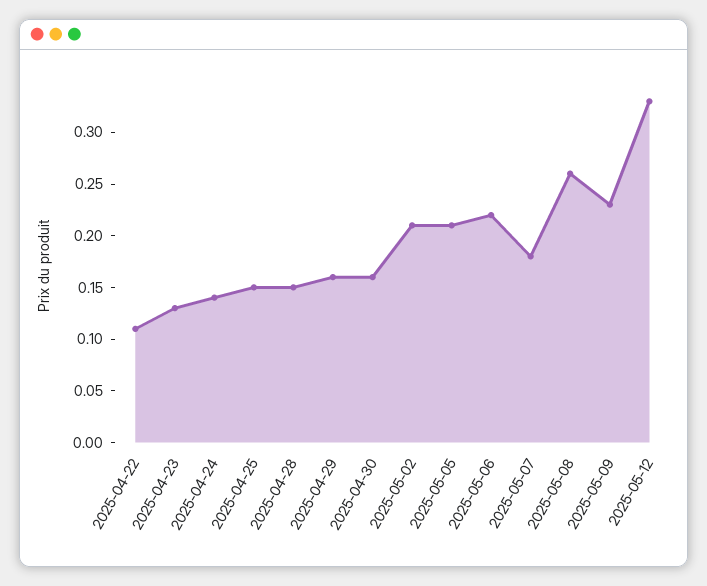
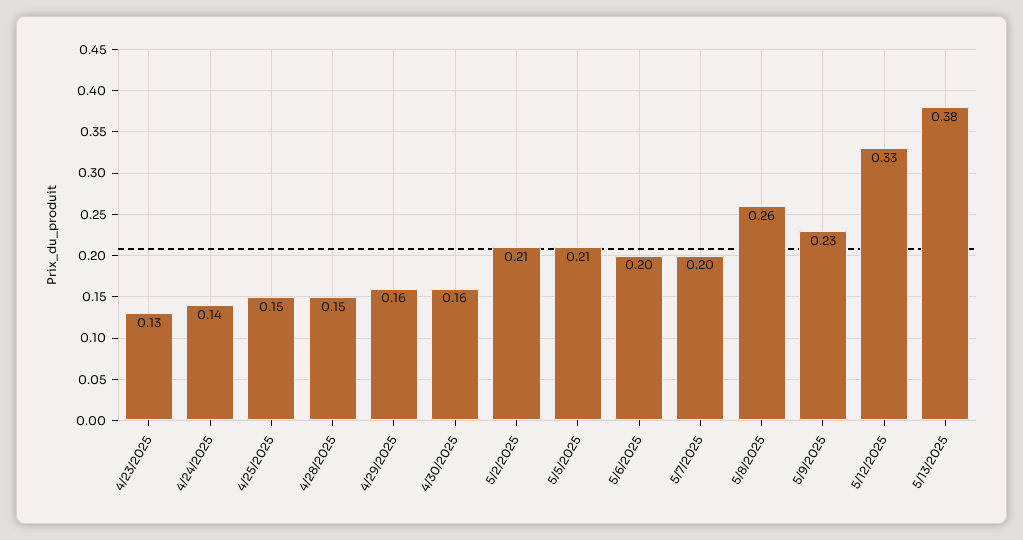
2025-04-22: 0.11 -> none
2025-05-06: 0.22 -> 0.2
2025-05-07: 0.18 -> 0.2
5/13/2025: none -> 0.38

